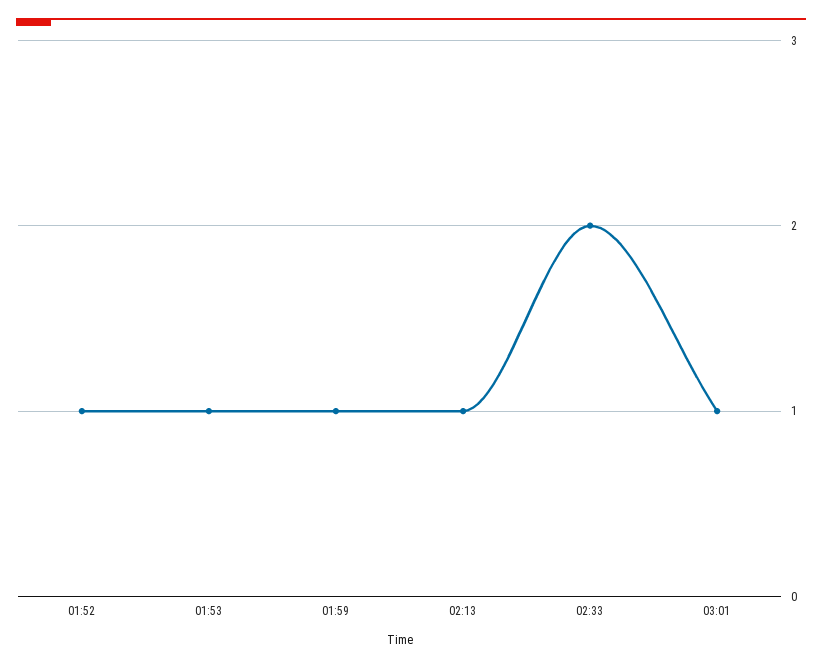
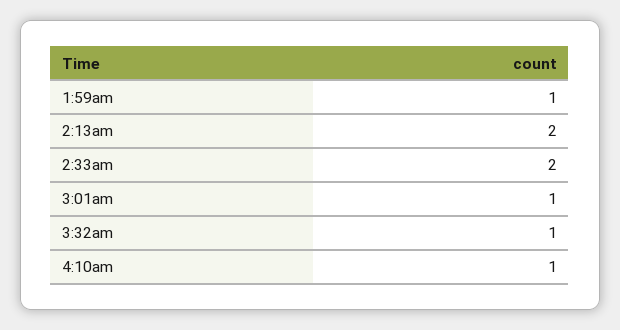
01:52: 1 -> none
01:53: 1 -> none
02:13: 1 -> 2
3:32am: none -> 1
4:10am: none -> 1

